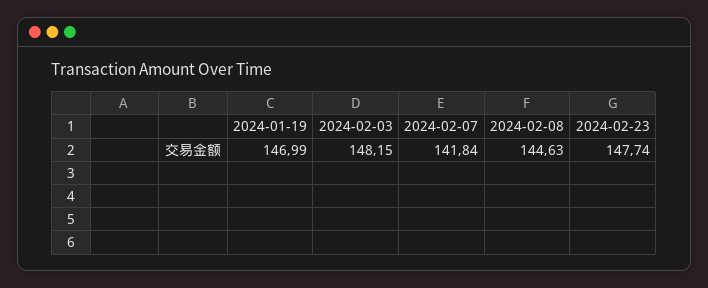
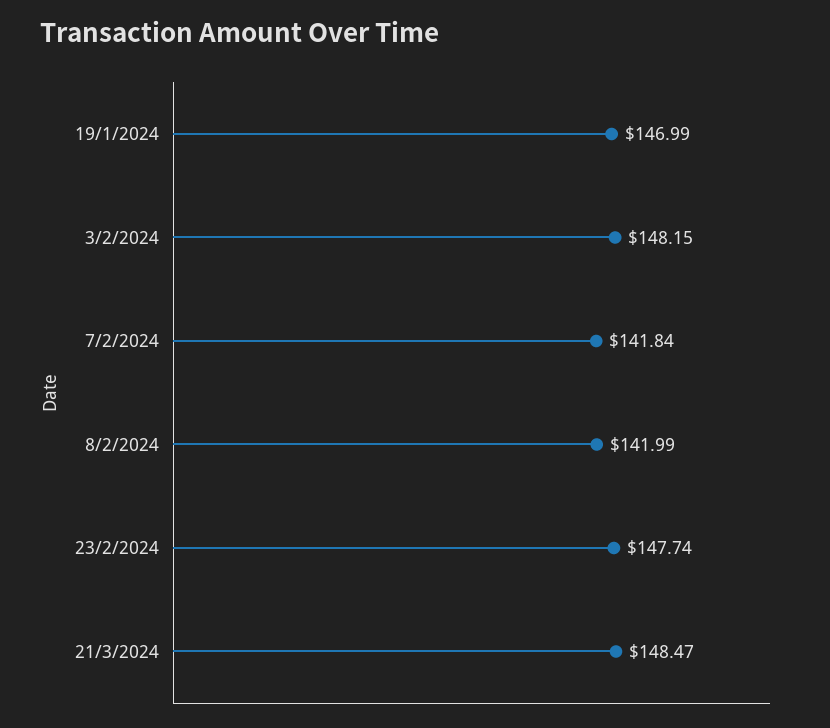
2024-02-08: 144.63 -> 141.99
21/3/2024: none -> 148.47

